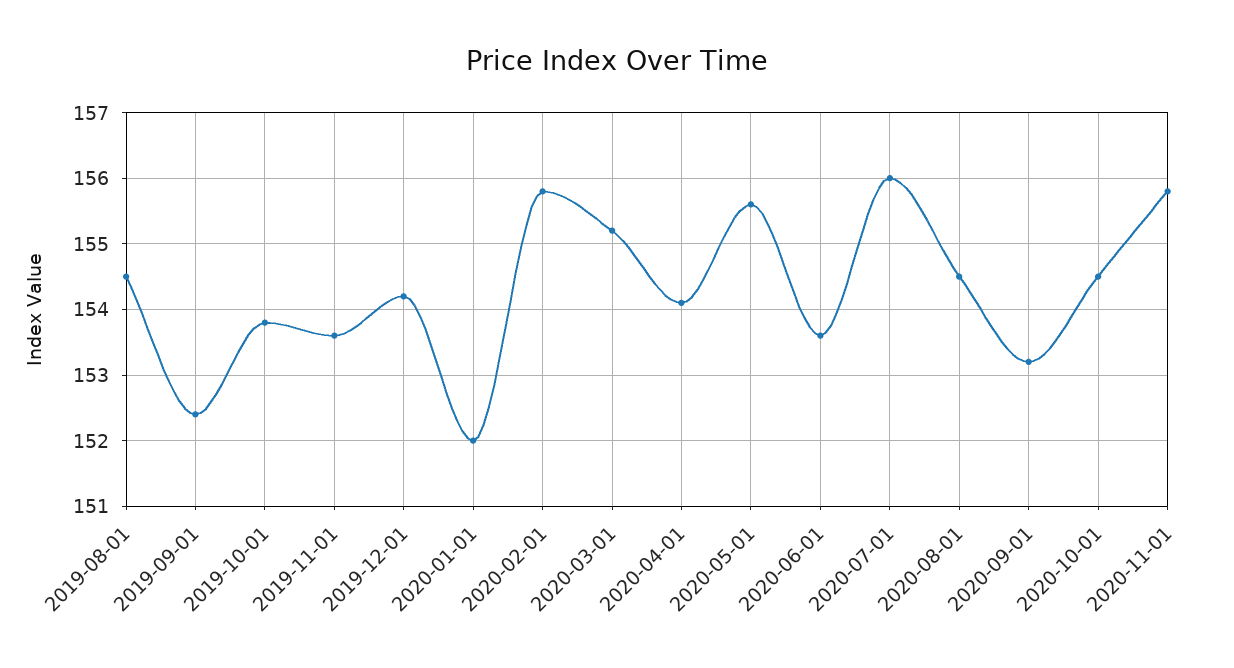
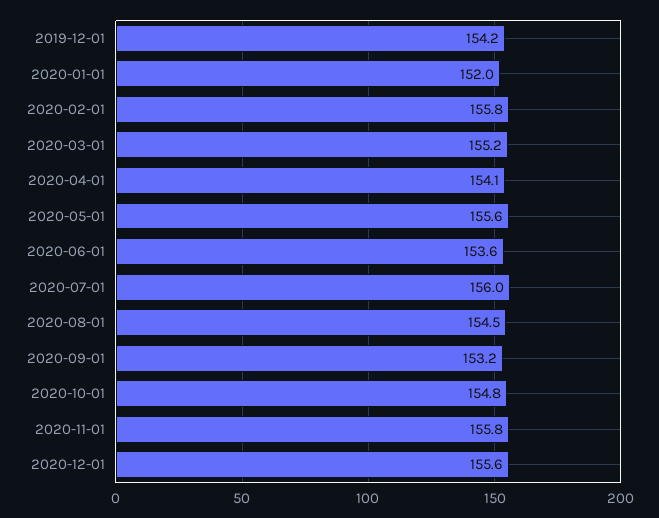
2019-08-01: 154.5 -> none
2019-09-01: 152.4 -> none
2019-10-01: 153.8 -> none
2019-11-01: 153.6 -> none
2020-10-01: 154.5 -> 154.8
2020-12-01: none -> 155.6

